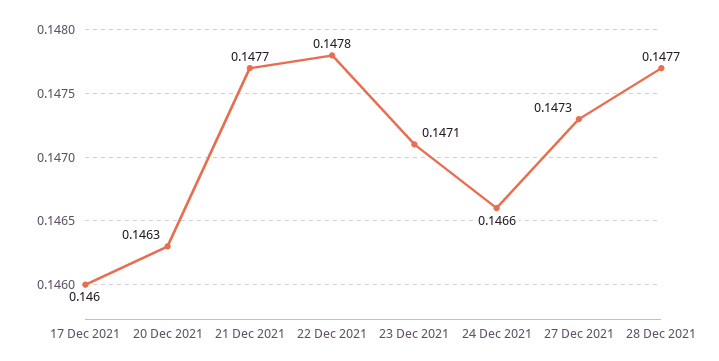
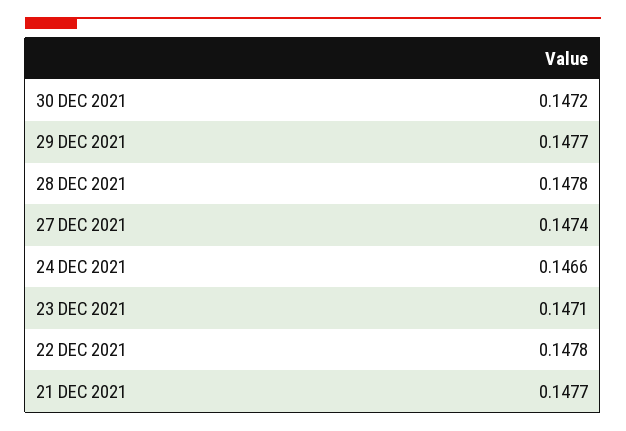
17 Dec 2021: 0.146 -> none
20 Dec 2021: 0.1463 -> none
27 Dec 2021: 0.1473 -> 0.1474
28 Dec 2021: 0.1477 -> 0.1478
30 DEC 2021: none -> 0.1472
29 DEC 2021: none -> 0.1477

